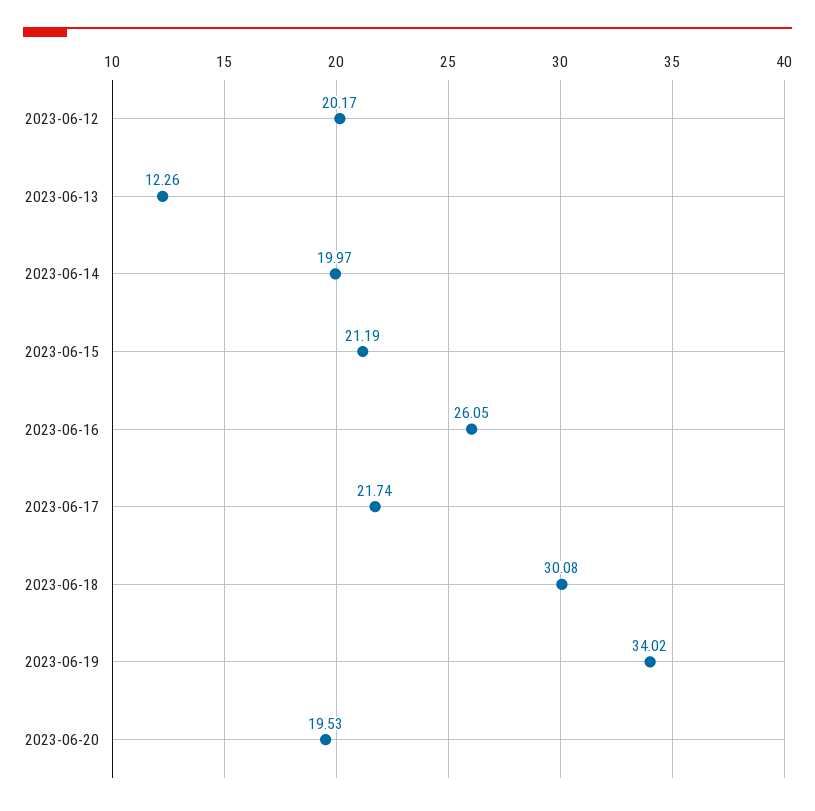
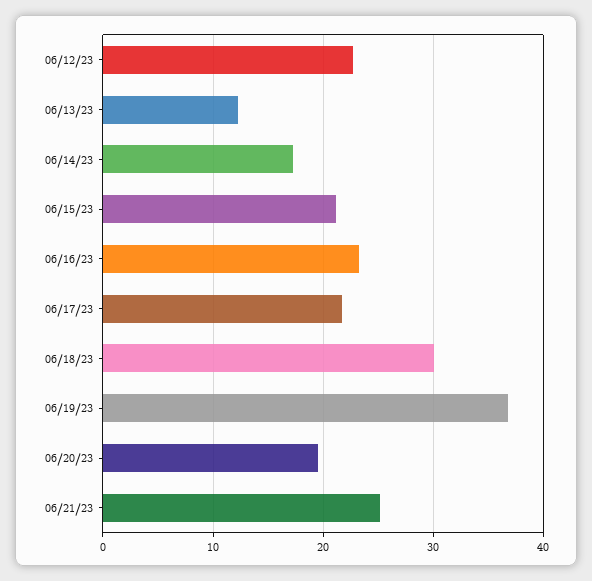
2023-06-12: 20.17 -> 23
2023-06-14: 19.97 -> 17
2023-06-16: 26.05 -> 23
2023-06-19: 34.02 -> 37
06/21/23: none -> 25

